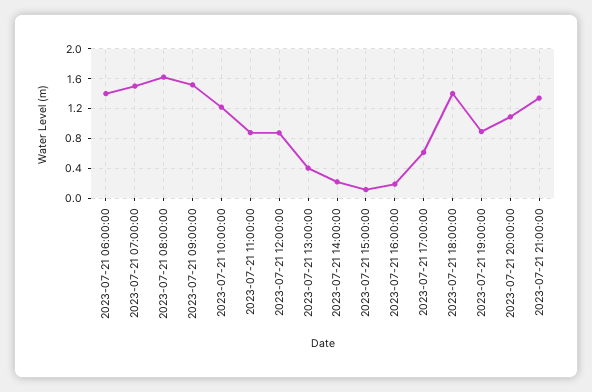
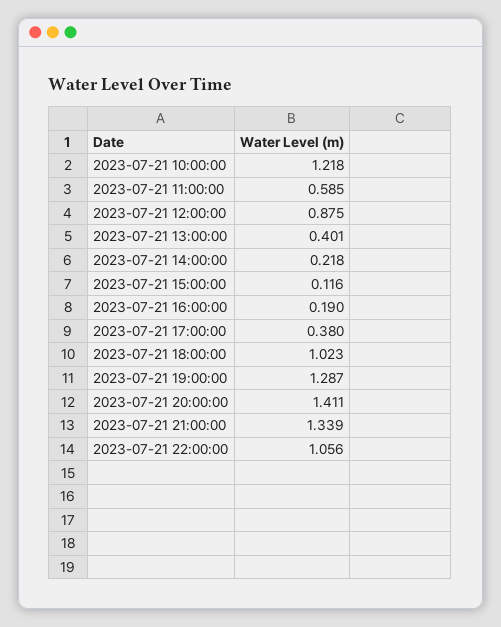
2023-07-21 06:00:00: 1.4 -> none
2023-07-21 07:00:00: 1.5 -> none
2023-07-21 08:00:00: 1.6 -> none
2023-07-21 09:00:00: 1.5 -> none
2023-07-21 11:00:00: 0.9 -> 0.585
2023-07-21 17:00:00: 0.6 -> 0.38
2023-07-21 18:00:00: 1.4 -> 1.023
2023-07-21 19:00:00: 0.9 -> 1.287
2023-07-21 20:00:00: 1.1 -> 1.411
2023-07-21 22:00:00: none -> 1.056

